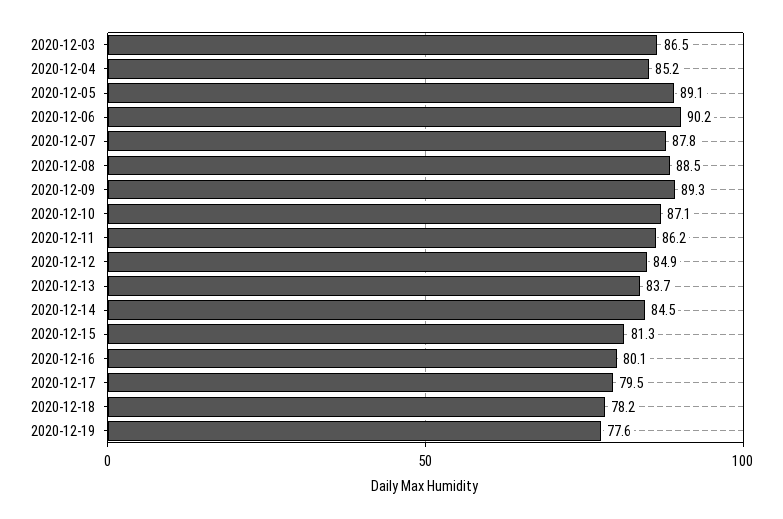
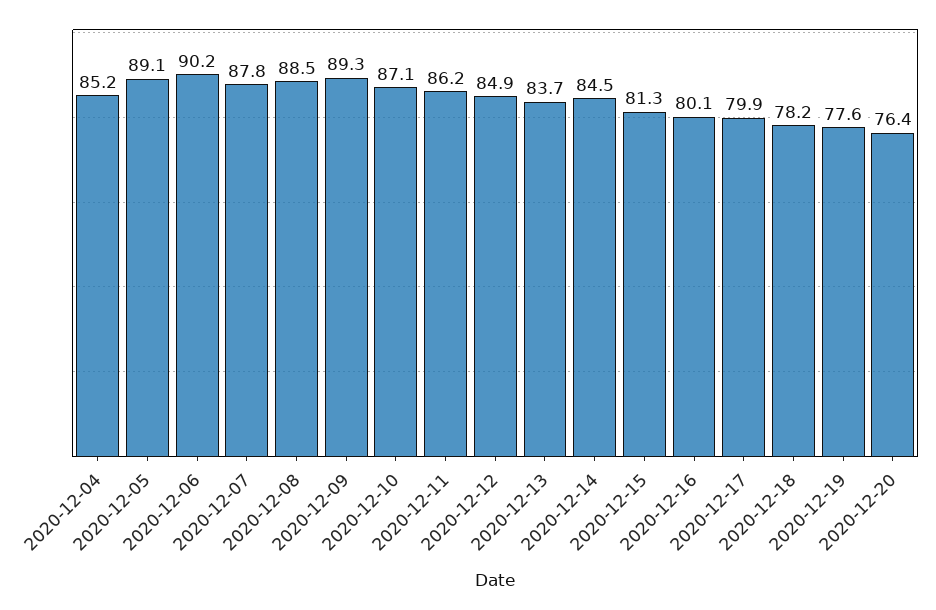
2020-12-03: 86.5 -> none
2020-12-17: 79.5 -> 79.9
2020-12-20: none -> 76.4

